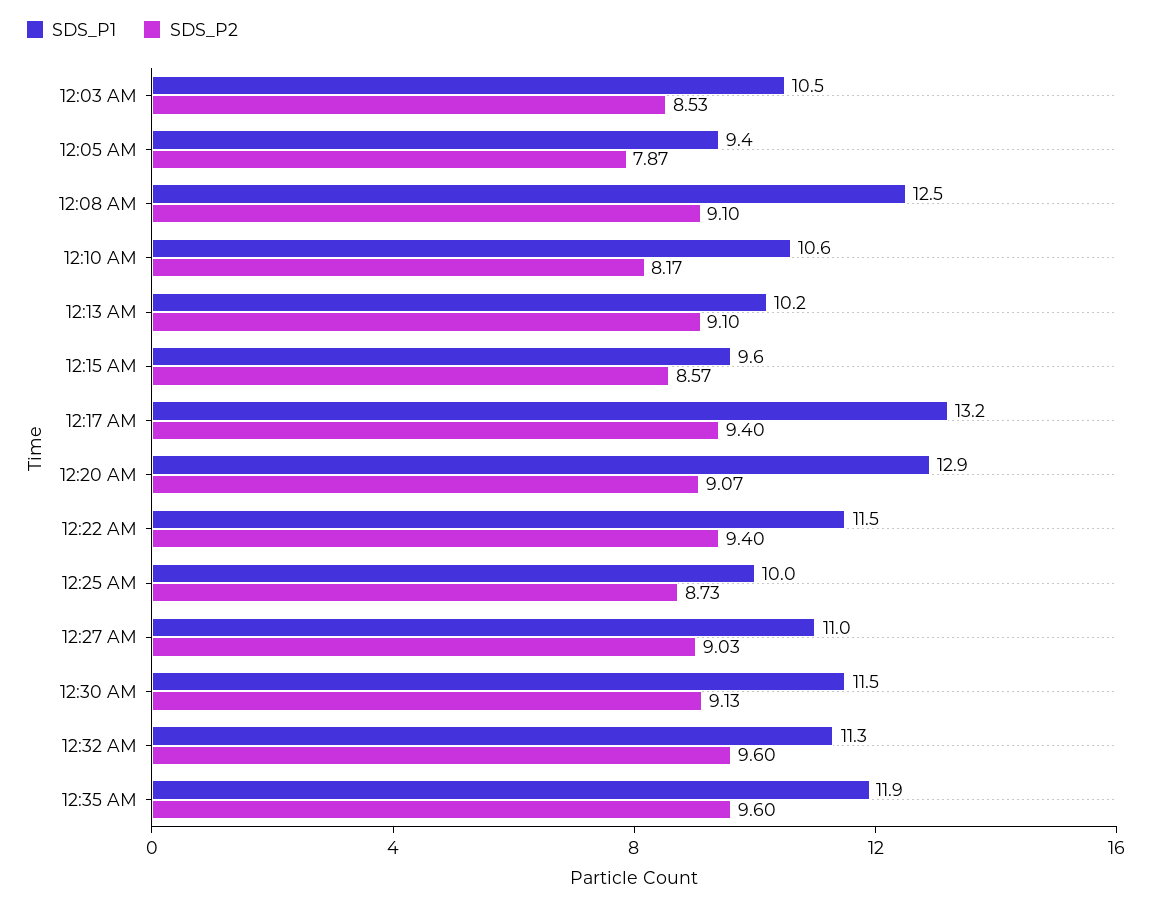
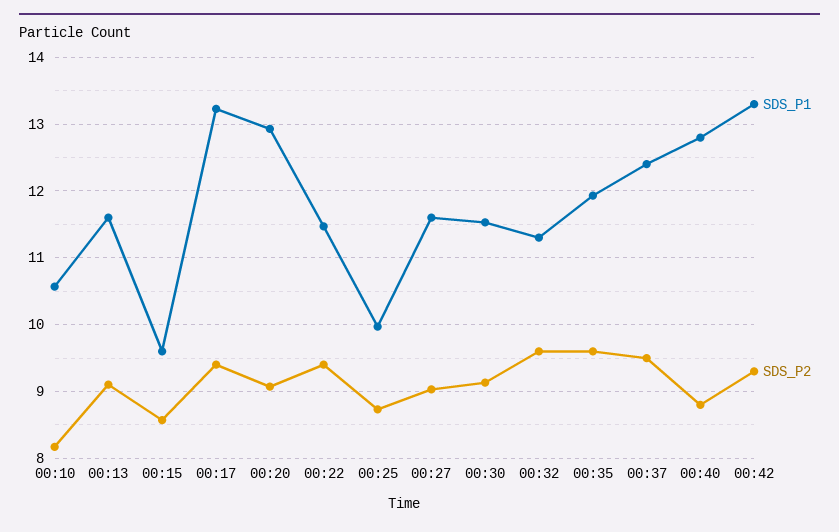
SDS_P1, 12:03 AM: 10.5 -> none
SDS_P2, 12:03 AM: 8.53 -> none
SDS_P1, 12:05 AM: 9.4 -> none
SDS_P2, 12:05 AM: 7.87 -> none
SDS_P1, 12:08 AM: 12.5 -> none
SDS_P2, 12:08 AM: 9.1 -> none
SDS_P1, 12:13 AM: 10.2 -> 11.6
SDS_P1, 12:27 AM: 11 -> 11.6
SDS_P1, 00:37: none -> 12.4
SDS_P2, 00:37: none -> 9.5
SDS_P1, 00:40: none -> 12.8
SDS_P2, 00:40: none -> 8.8
SDS_P1, 00:42: none -> 13.3
SDS_P2, 00:42: none -> 9.3

